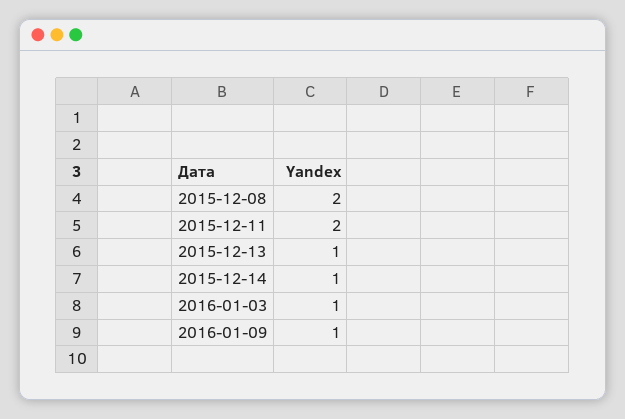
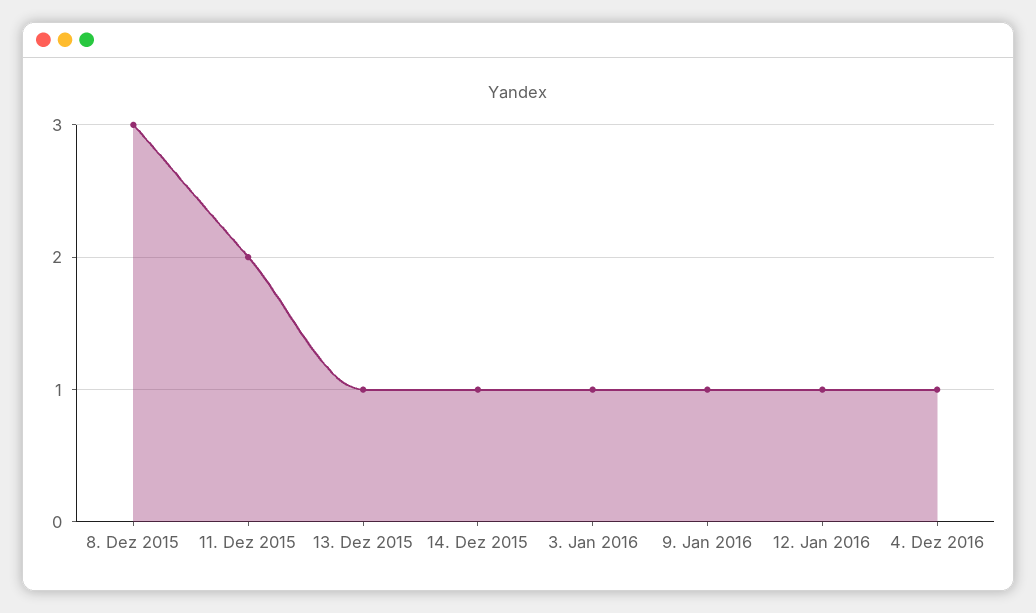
2015-12-08: 2 -> 3
12. Jan 2016: none -> 1
4. Dez 2016: none -> 1

